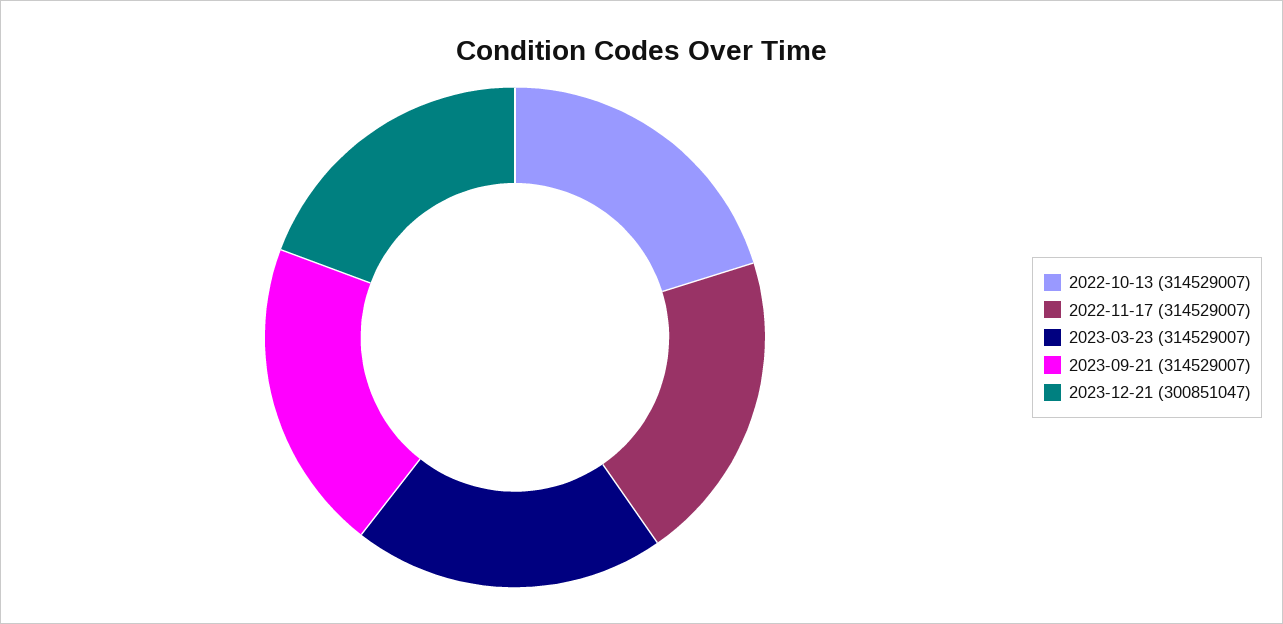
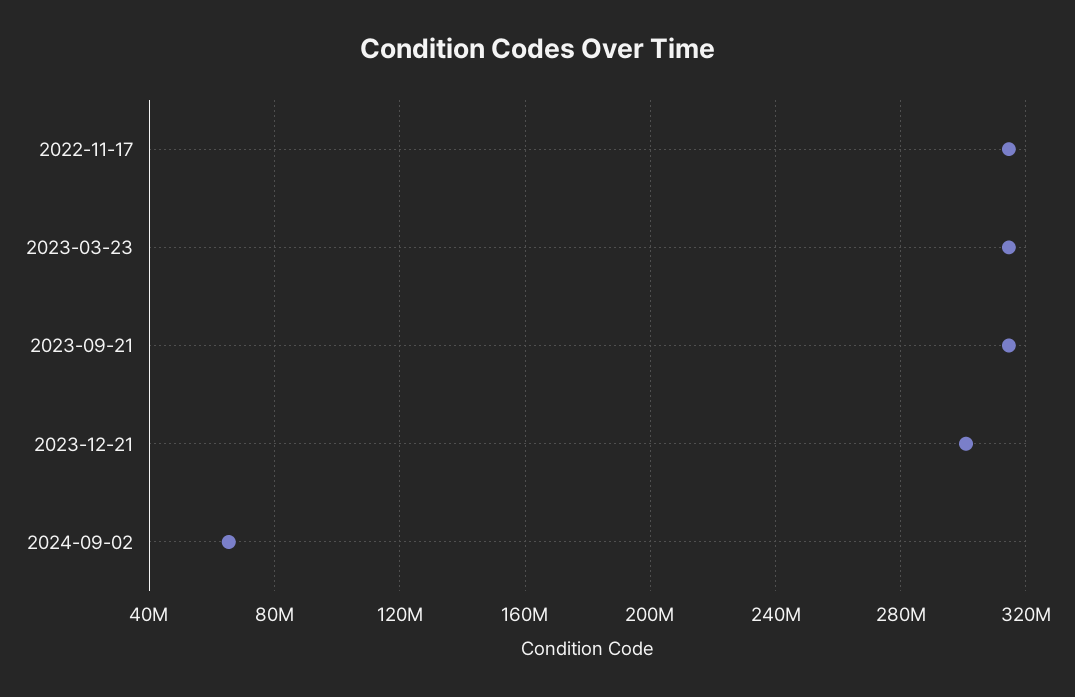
2022-10-13: 314529007 -> none
2024-09-02: none -> 65000000

